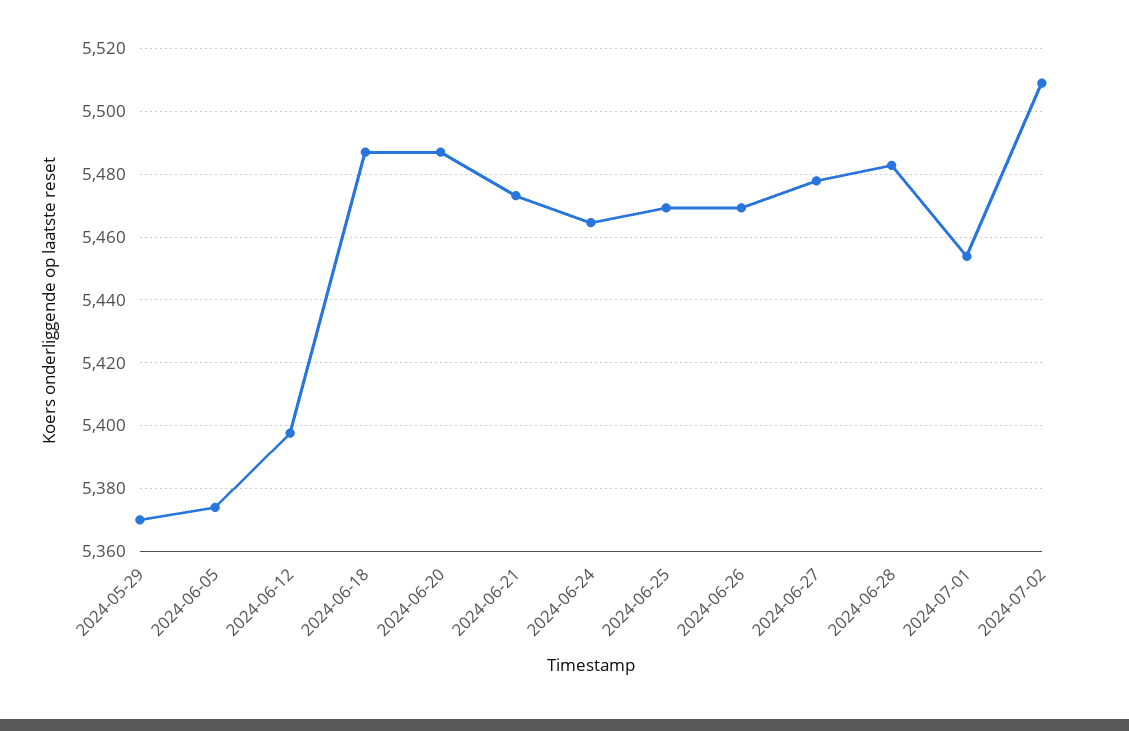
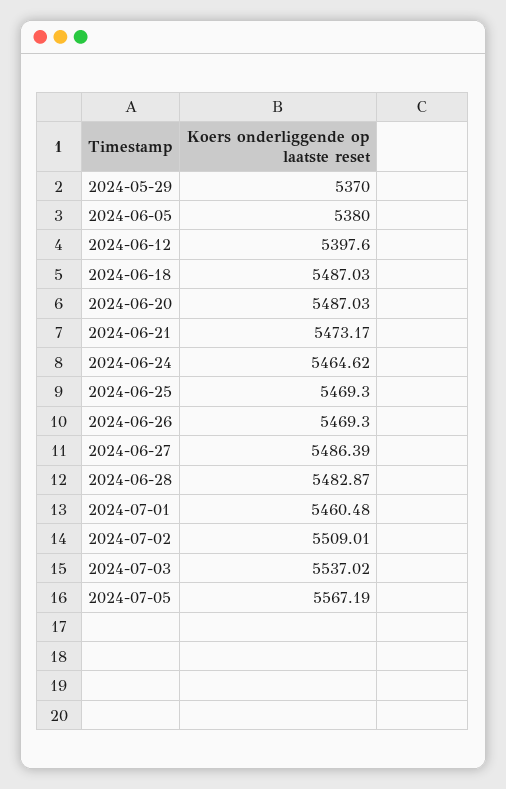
2024-06-05: 5374 -> 5380
2024-06-27: 5478 -> 5486.39
2024-07-01: 5454 -> 5460.48
2024-07-03: none -> 5537.02
2024-07-05: none -> 5567.19

